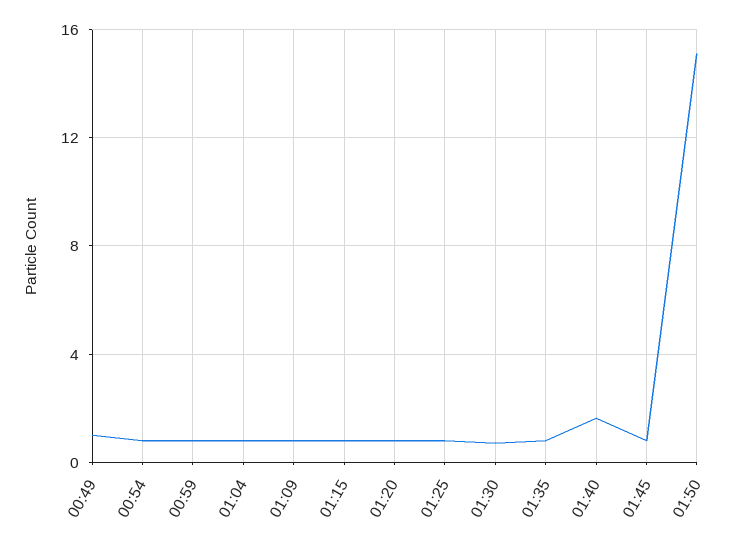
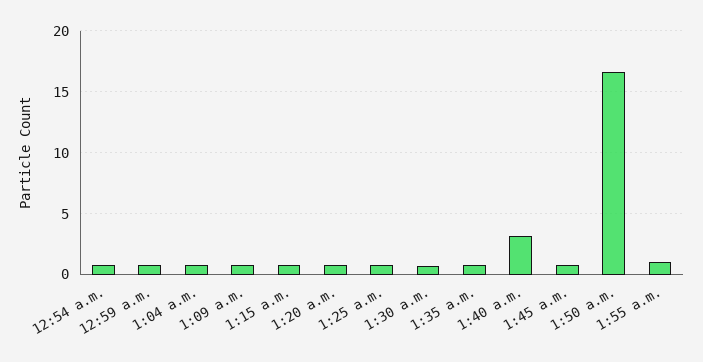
00:49: 1 -> none
01:40: 1.5 -> 3
01:50: 15 -> 16.5
1:55 a.m.: none -> 1

